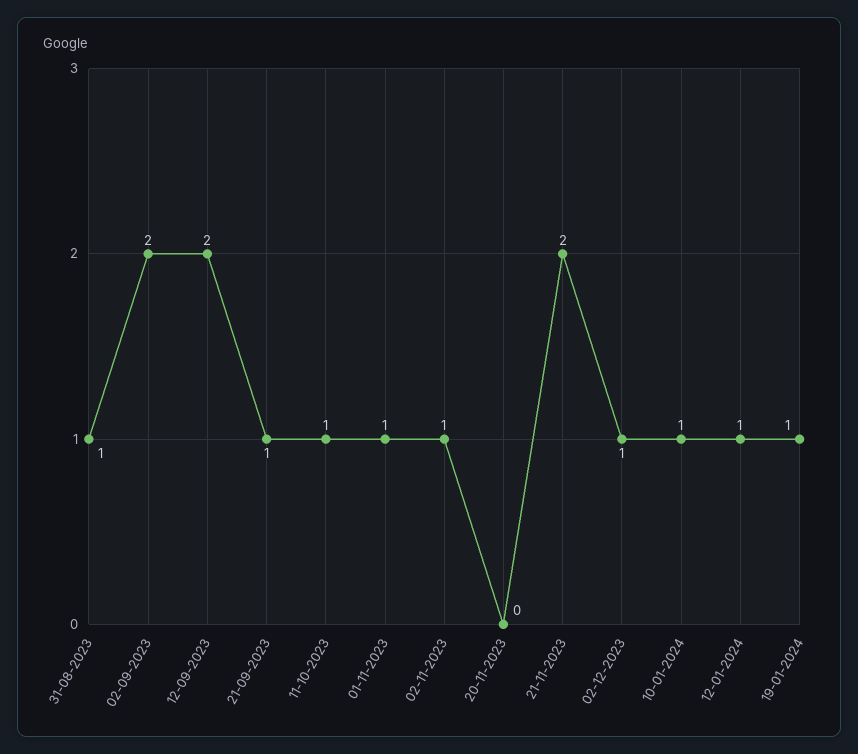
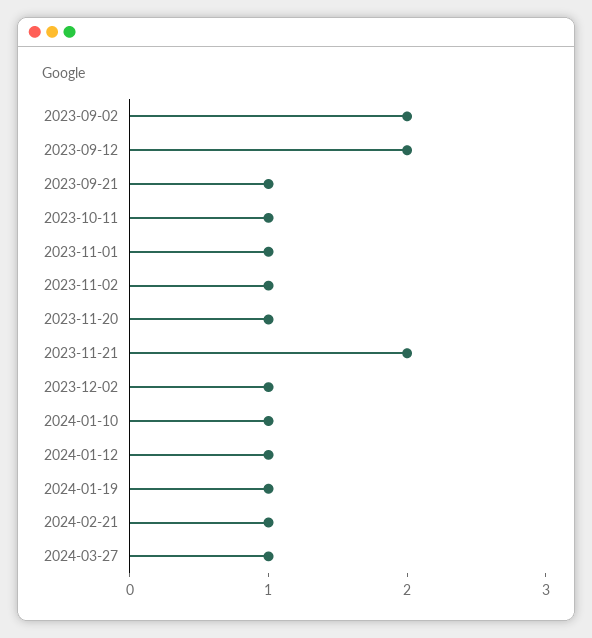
31-08-2023: 1 -> none
20-11-2023: 0 -> 1
2024-02-21: none -> 1
2024-03-27: none -> 1

